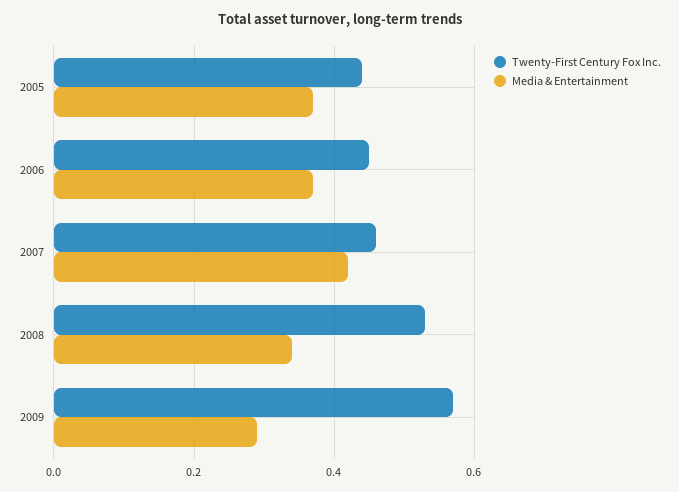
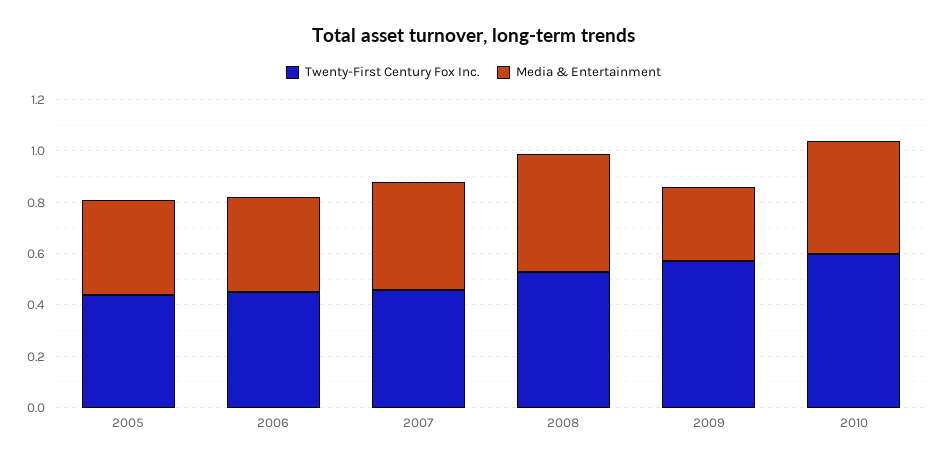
Media & Entertainment, 2008: 0.35 -> 0.45
Twenty-First Century Fox Inc., 2010: none -> 0.6
Media & Entertainment, 2010: none -> 0.45

